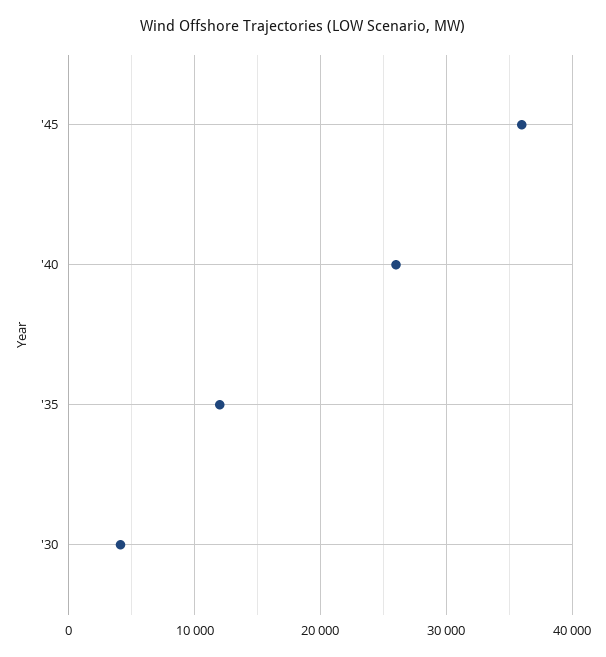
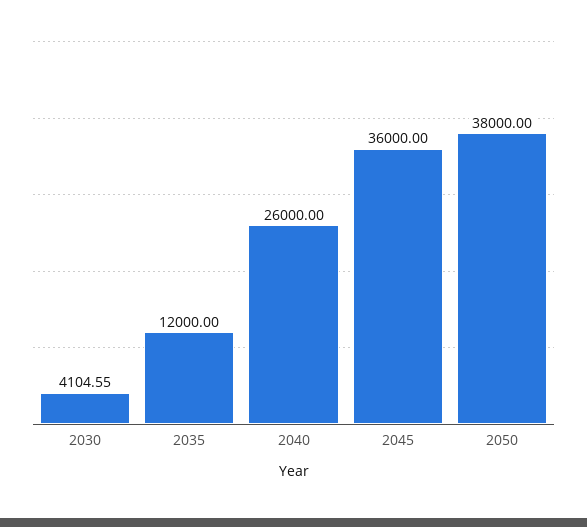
2050: none -> 38000

